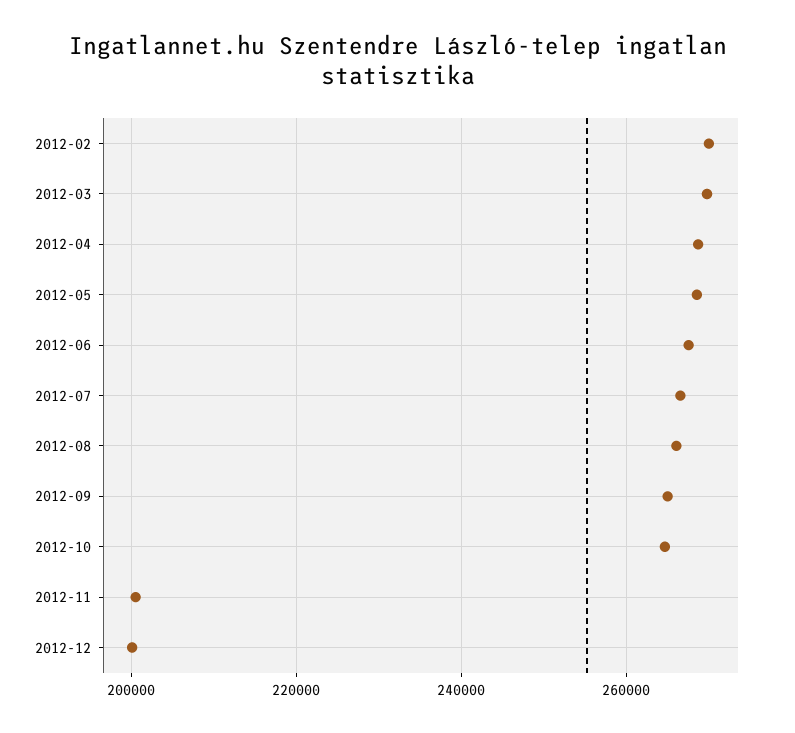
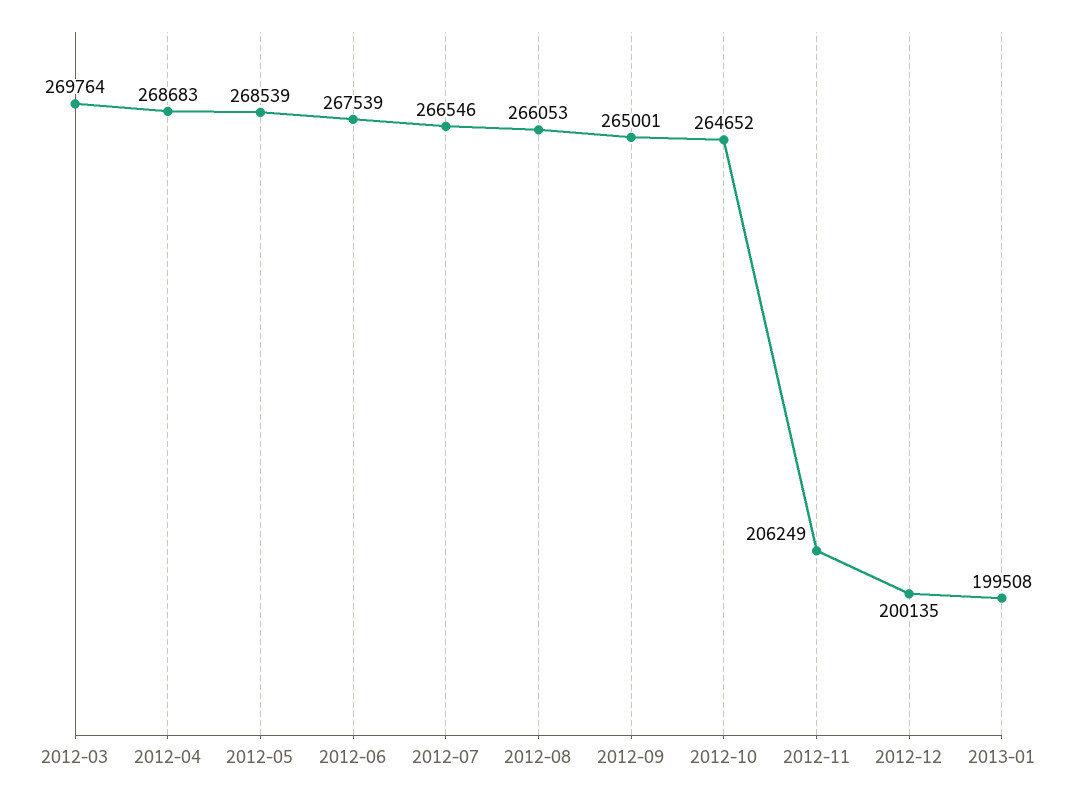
2012-02: 270000 -> none
2012-11: 200000 -> 206249
2013-01: none -> 199508

